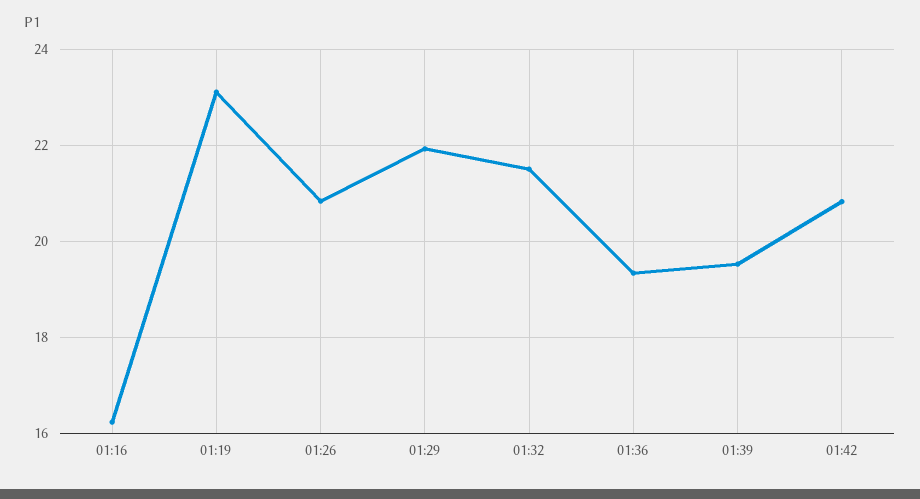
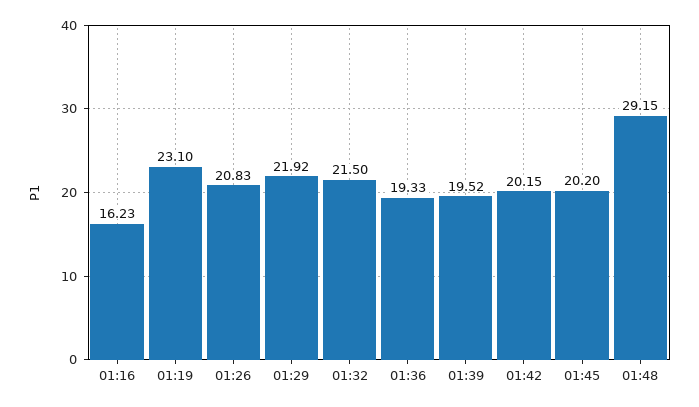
01:42: 20.8 -> 20.15
01:45: none -> 20.2
01:48: none -> 29.15

